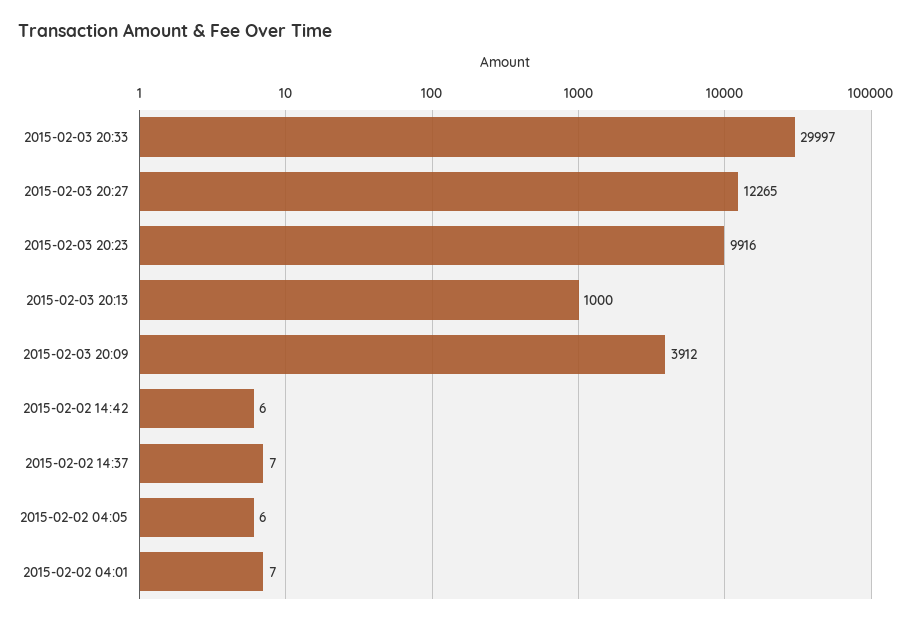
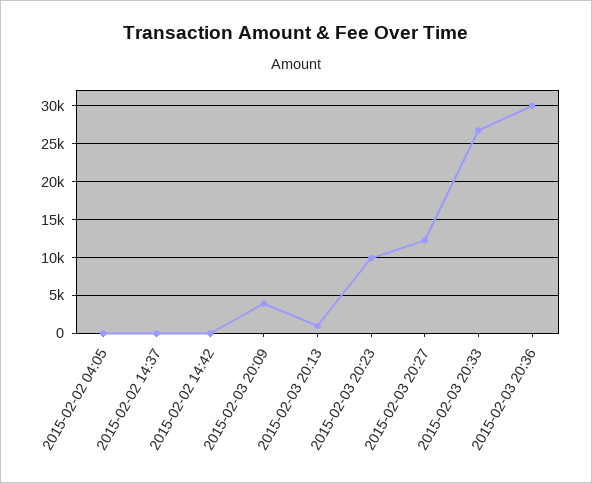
2015-02-03 20:33: 29997 -> 27000
2015-02-02 04:01: 7 -> none
2015-02-03 20:36: none -> 30000

